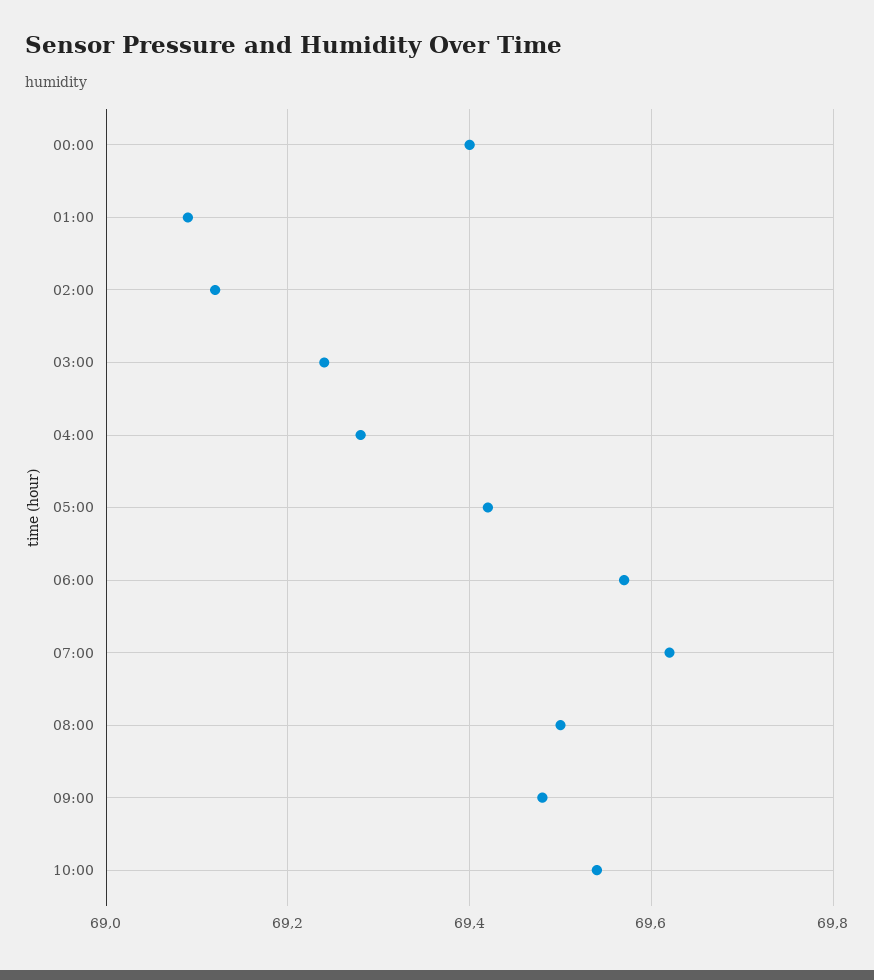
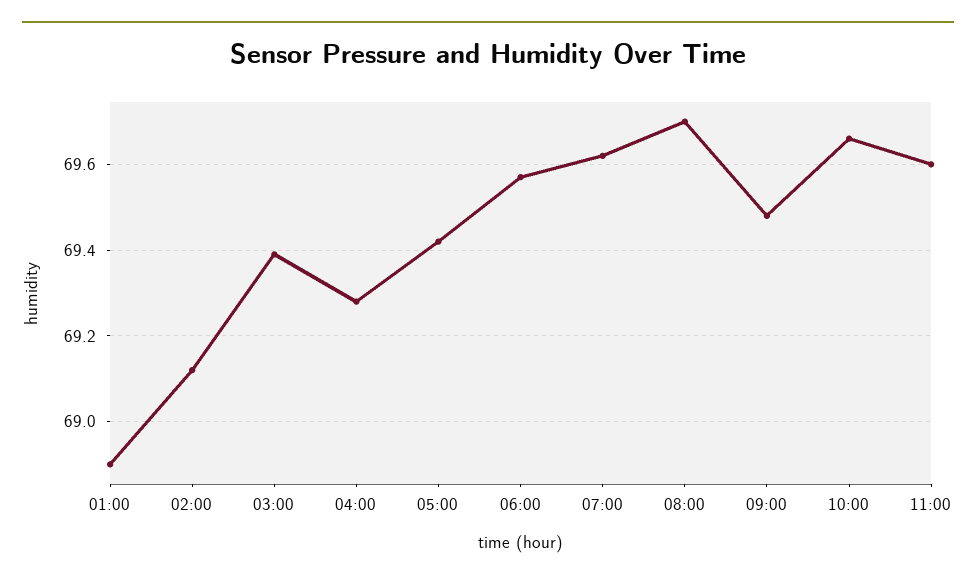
00:00: 69.4 -> none
01:00: 69.1 -> 68.9
03:00: 69.25 -> 69.4
08:00: 69.5 -> 69.7
10:00: 69.55 -> 69.65
11:00: none -> 69.6

